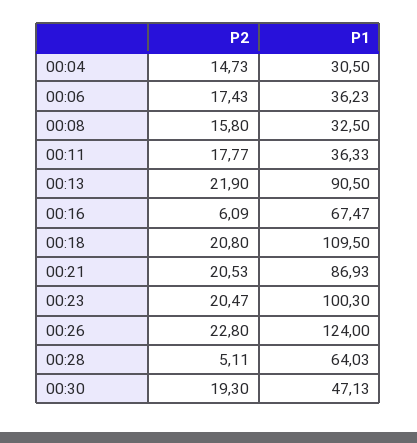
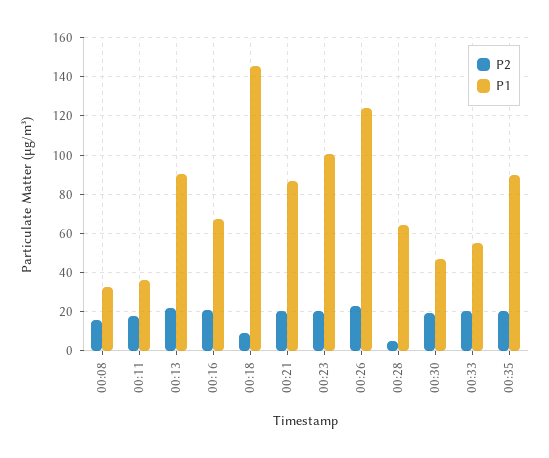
P2, 00:04: 14.73 -> none
P1, 00:04: 30.5 -> none
P2, 00:06: 17.43 -> none
P1, 00:06: 36.23 -> none
P2, 00:16: 6.09 -> 20
P2, 00:18: 20.8 -> 10
P1, 00:18: 109.5 -> 145
P2, 00:33: none -> 20
P1, 00:33: none -> 55
P2, 00:35: none -> 20
P1, 00:35: none -> 90

